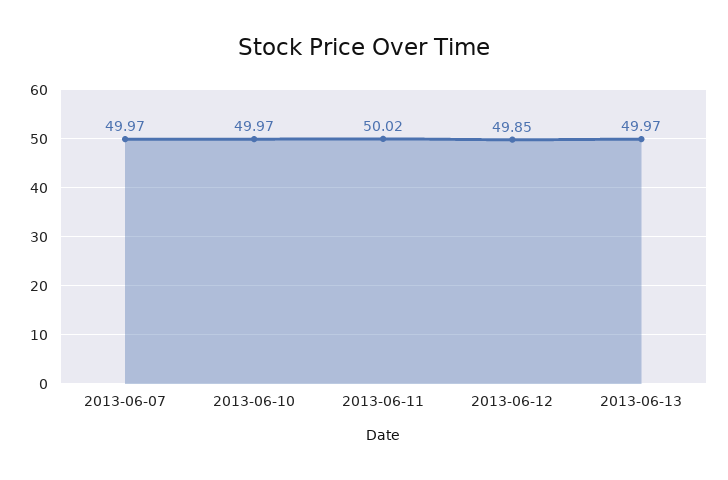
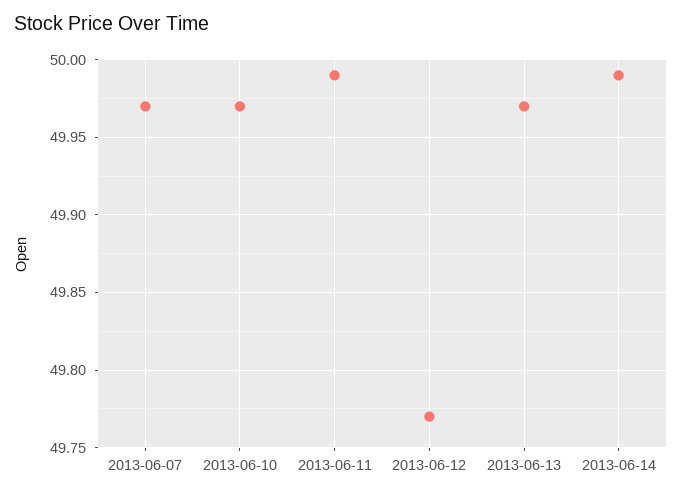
2013-06-11: 50.02 -> 49.99
2013-06-12: 49.85 -> 49.77
2013-06-14: none -> 49.99

